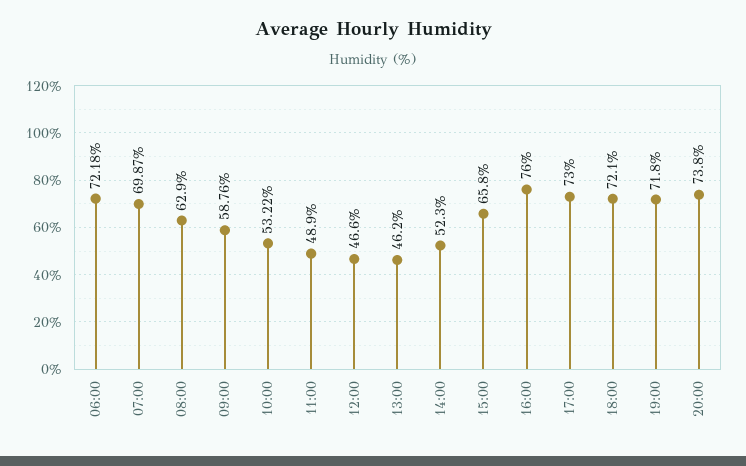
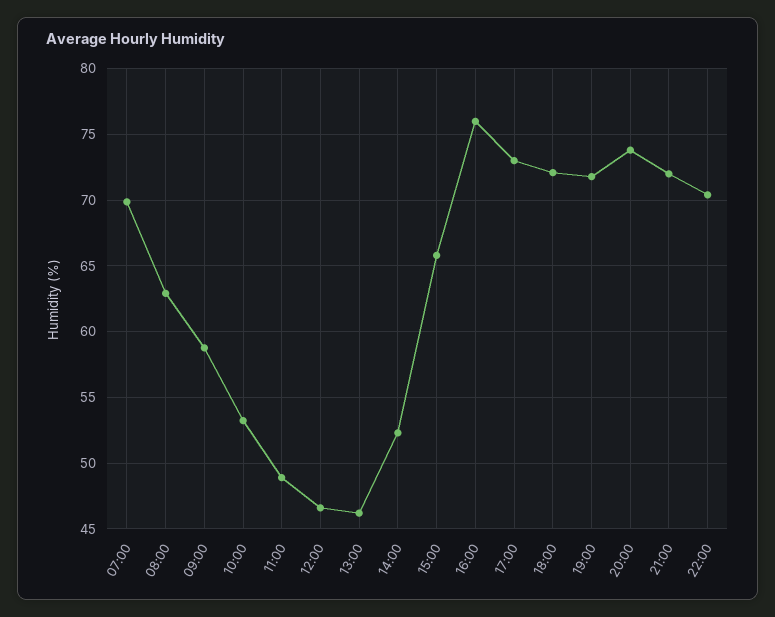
06:00: 72.18 -> none
21:00: none -> 72
22:00: none -> 70.5

